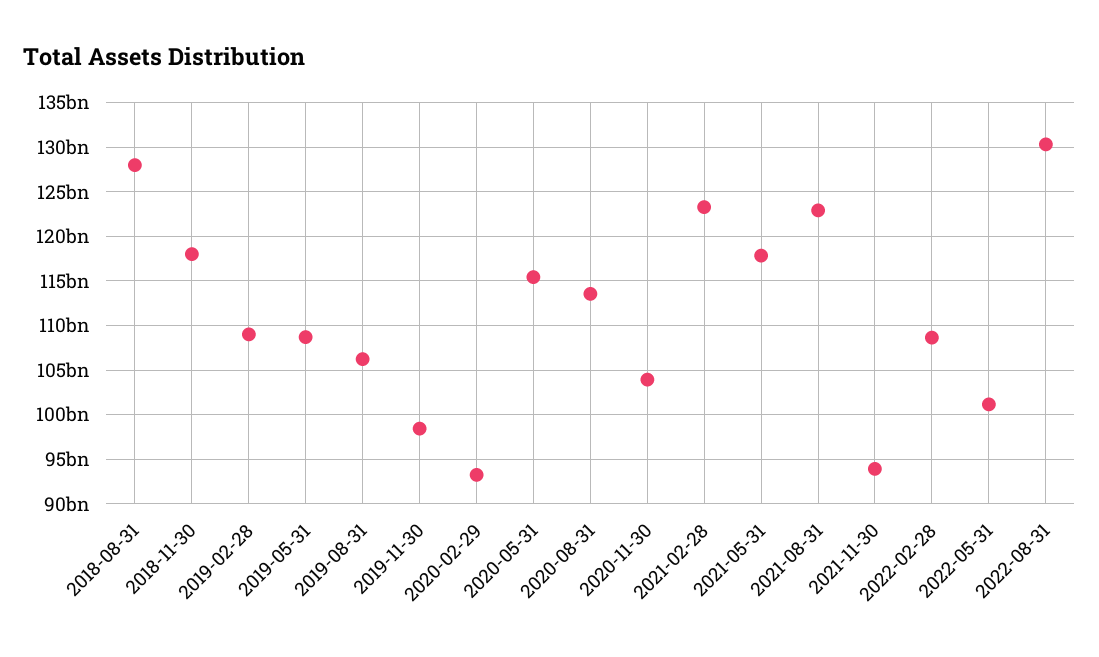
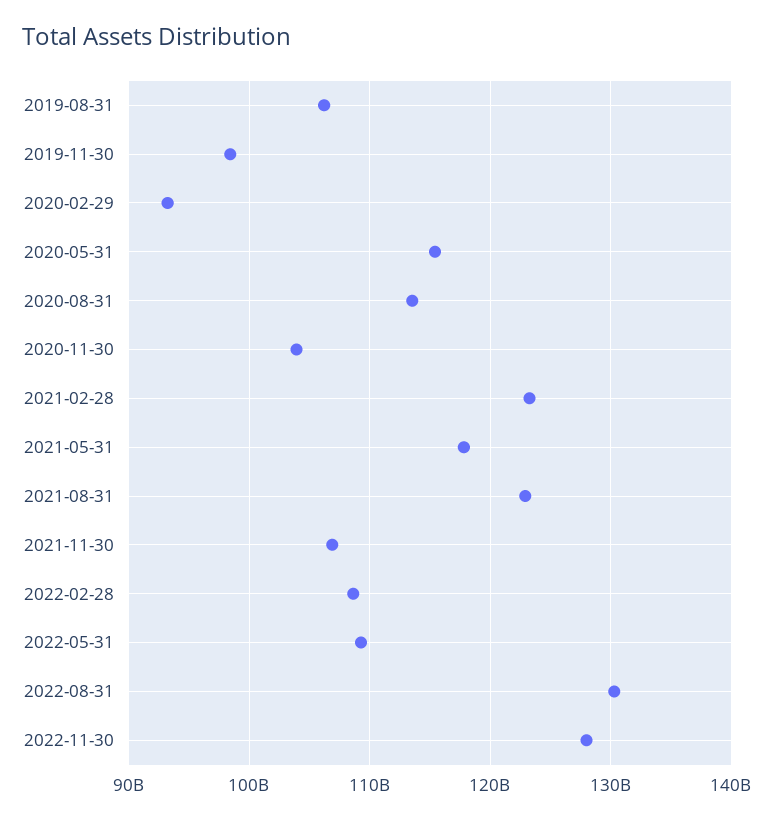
2018-08-31: 128000000000 -> none
2018-11-30: 118000000000 -> none
2019-02-28: 109000000000 -> none
2019-05-31: 109000000000 -> none
2021-11-30: 94000000000 -> 107000000000
2022-05-31: 101000000000 -> 109000000000
2022-11-30: none -> 128000000000

